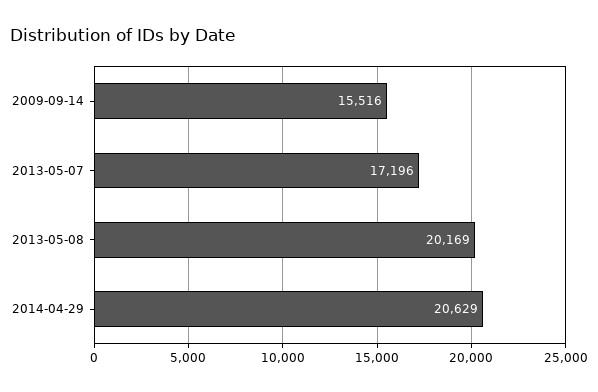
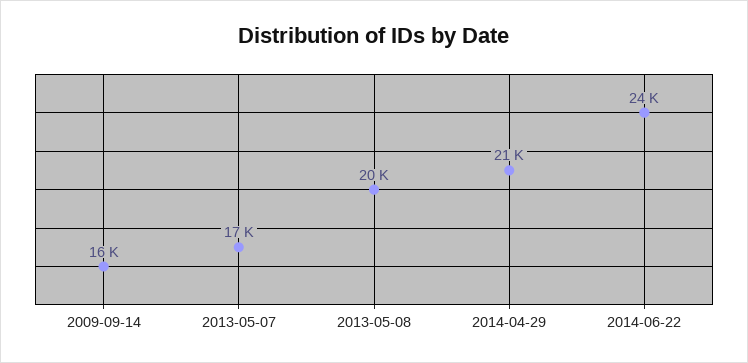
2014-06-22: none -> 24000

